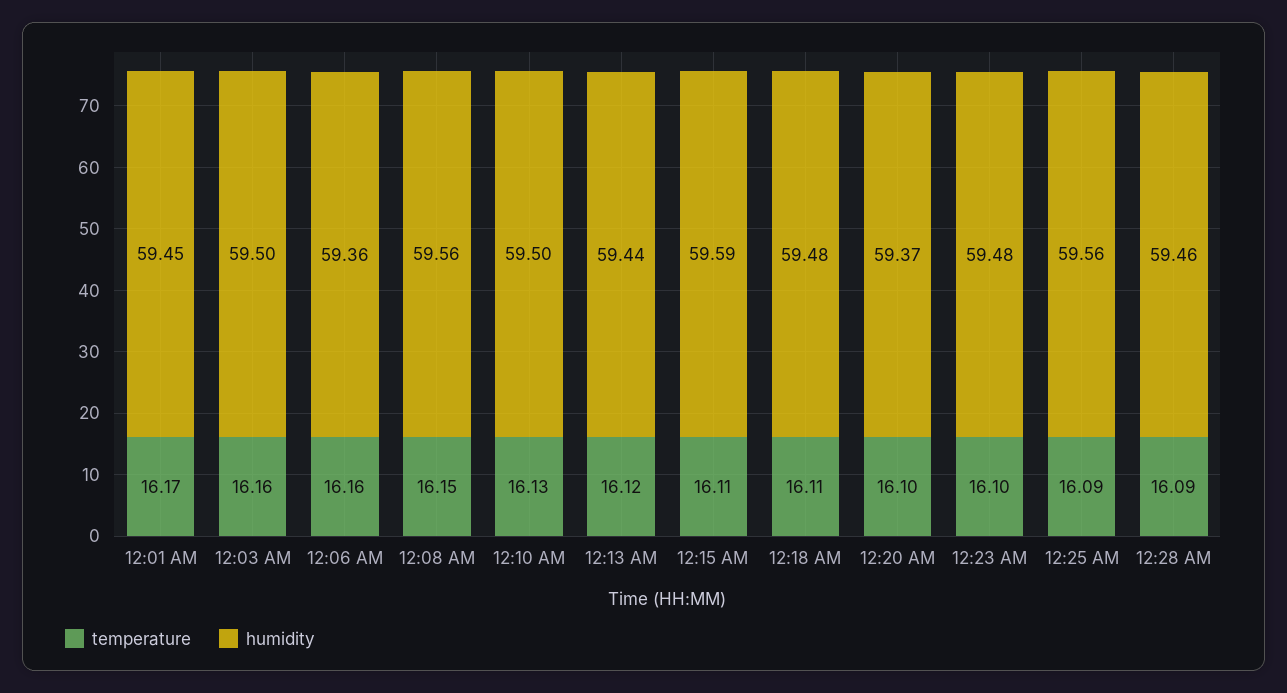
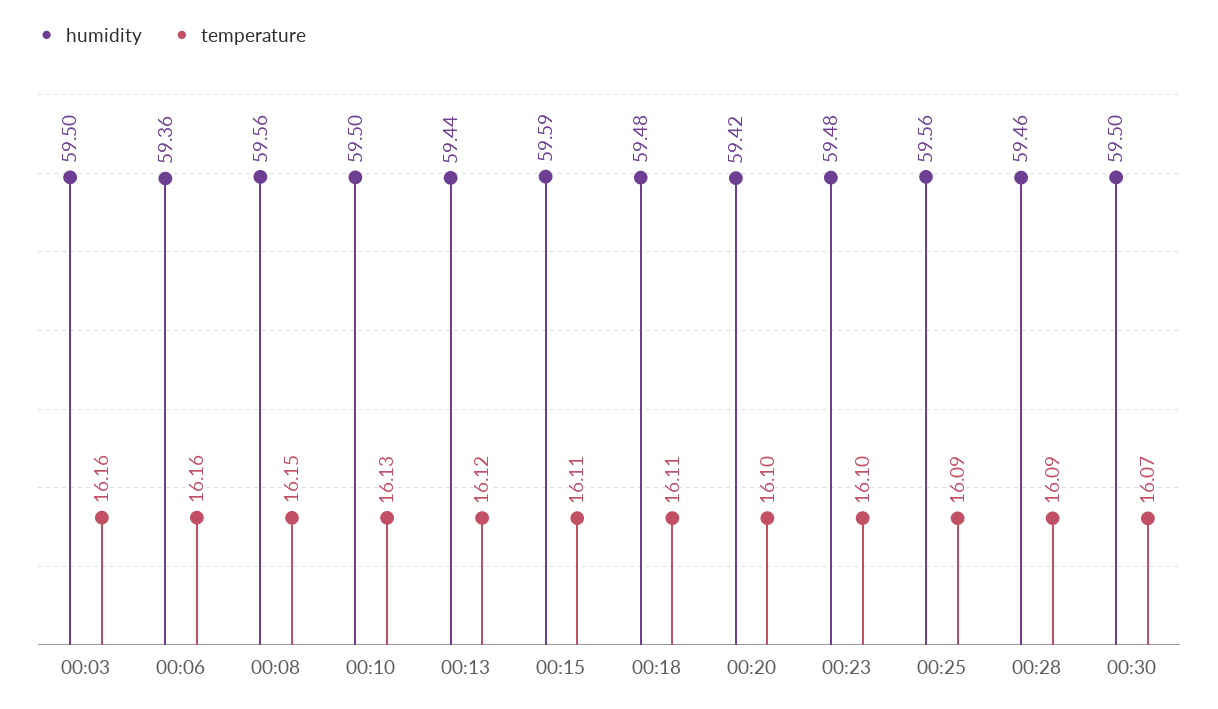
temperature, 12:01 AM: 16.17 -> none
humidity, 12:01 AM: 59.45 -> none
humidity, 12:20 AM: 59.37 -> 59.42
humidity, 00:30: none -> 59.5
temperature, 00:30: none -> 16.07

